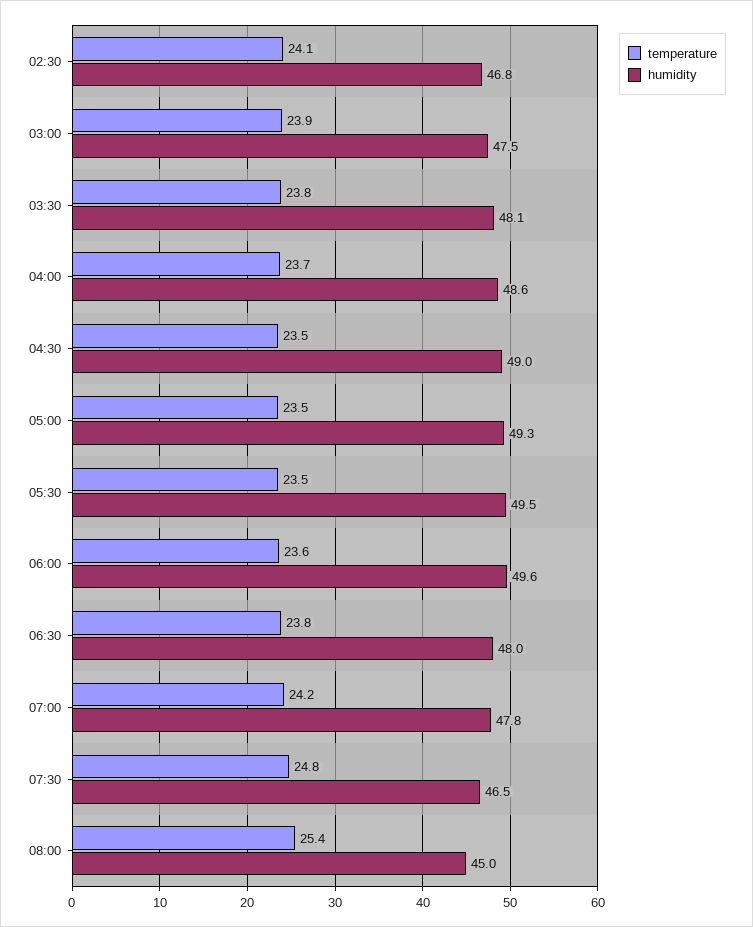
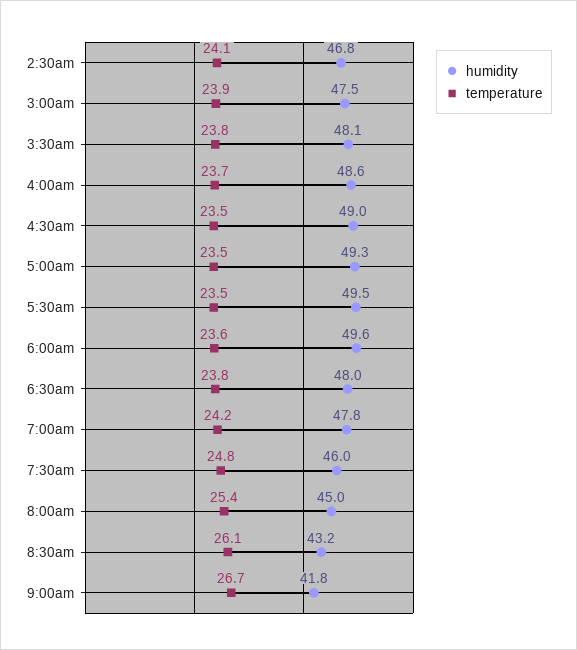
humidity, 07:30: 46.5 -> 46
humidity, 8:30am: none -> 43.2
temperature, 8:30am: none -> 26.1
humidity, 9:00am: none -> 41.8
temperature, 9:00am: none -> 26.7

